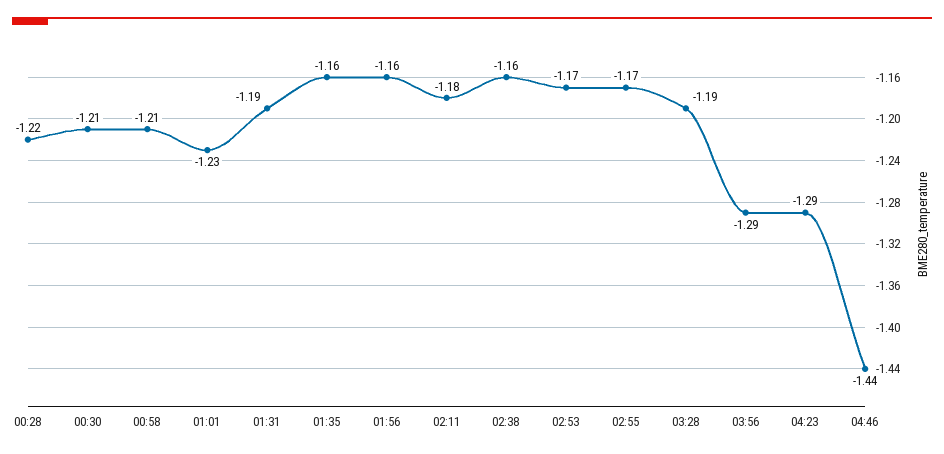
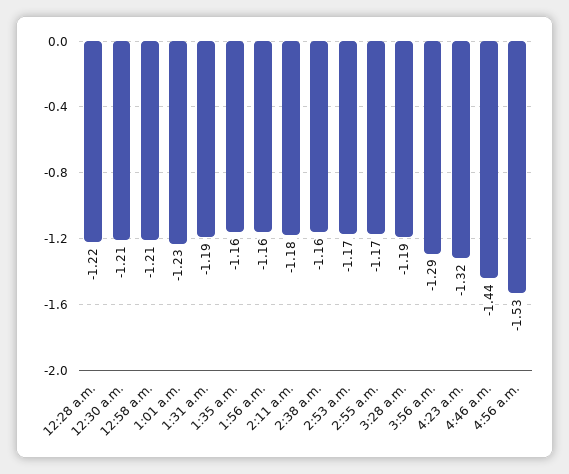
04:23: -1.29 -> -1.32
4:56 a.m.: none -> -1.53

